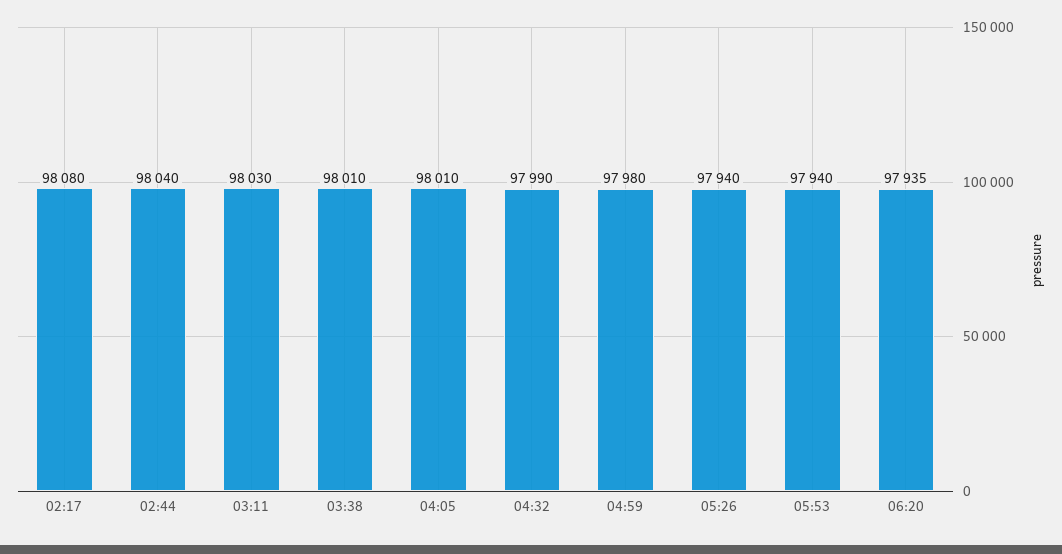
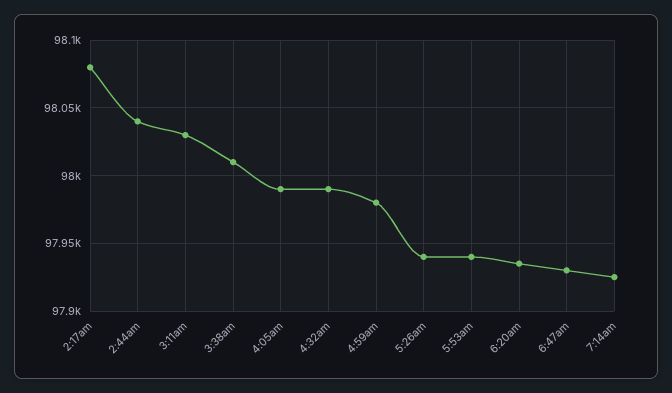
04:05: 98010 -> 97990
6:47am: none -> 97930
7:14am: none -> 97925

